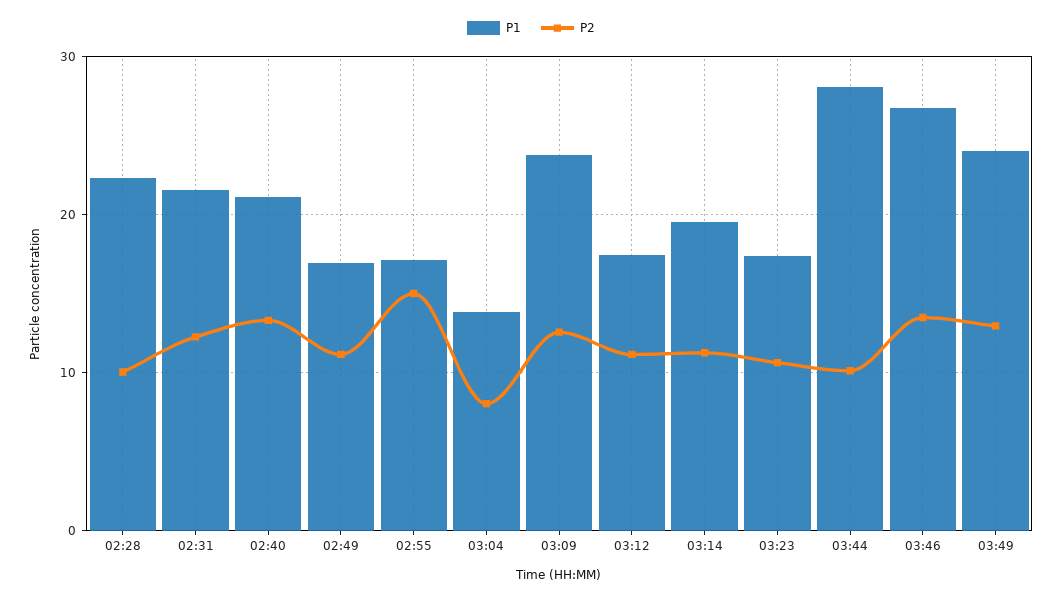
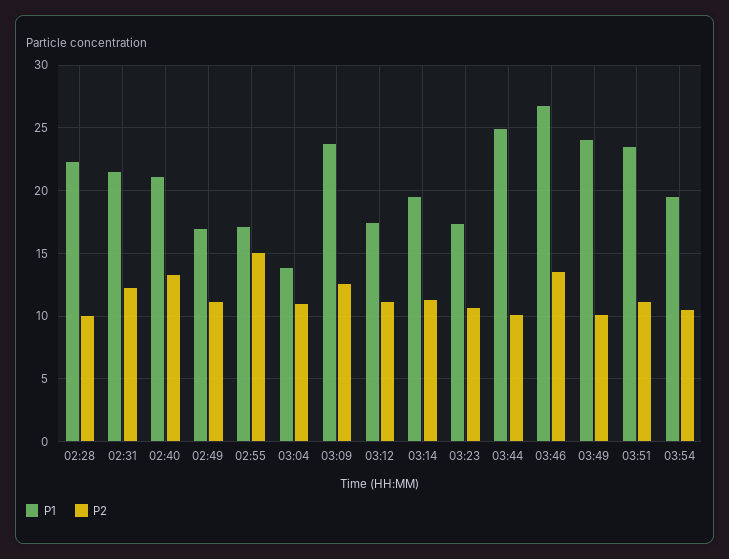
P2, 03:04: 8 -> 11
P1, 03:44: 28 -> 25
P2, 03:49: 13 -> 10
P1, 03:51: none -> 23.5
P2, 03:51: none -> 11
P1, 03:54: none -> 19.5
P2, 03:54: none -> 10.5

